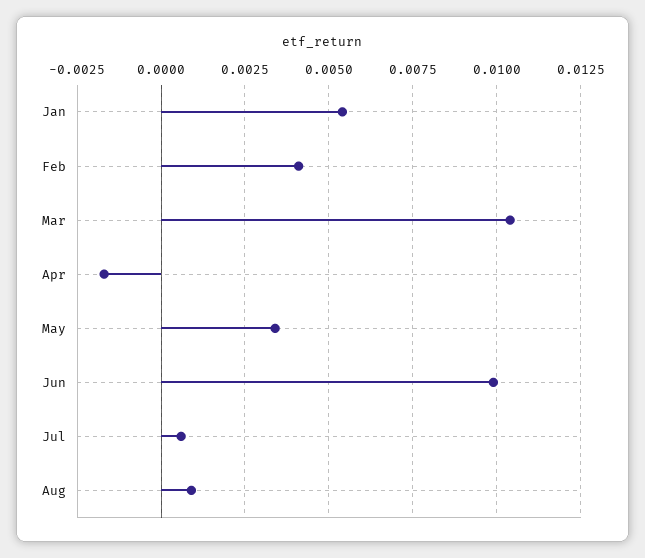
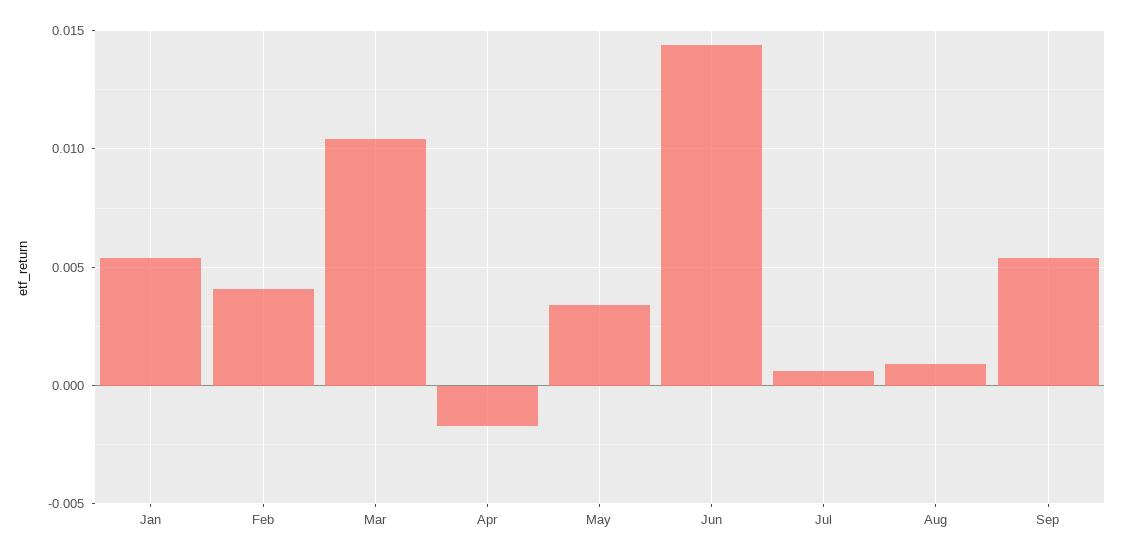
Jun: 0.01 -> 0.0145
Sep: none -> 0.0055

